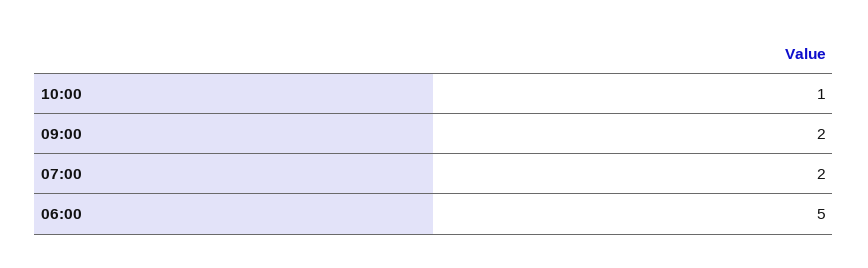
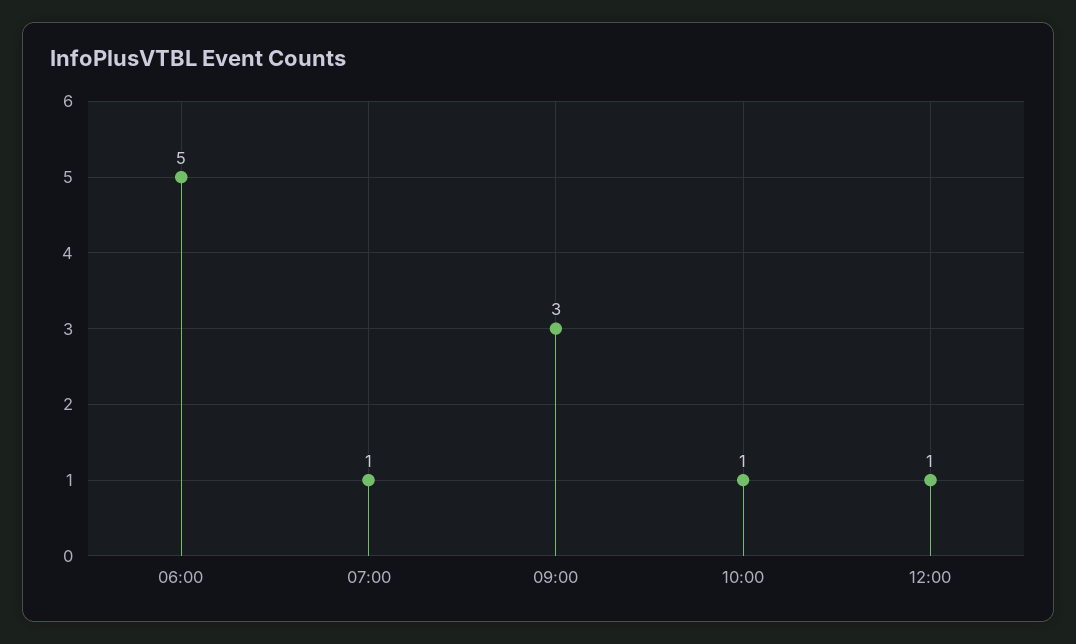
09:00: 2 -> 3
07:00: 2 -> 1
12:00: none -> 1

